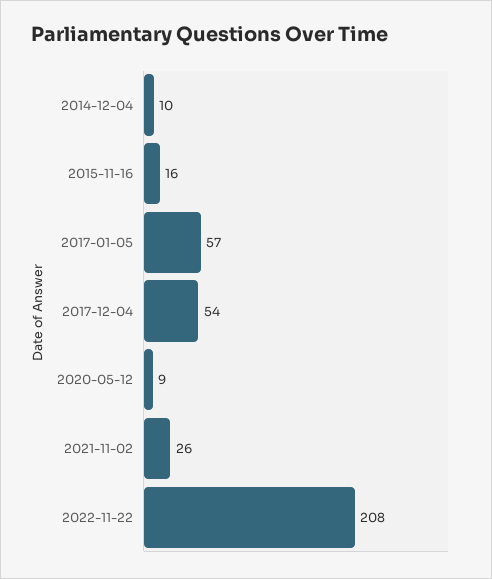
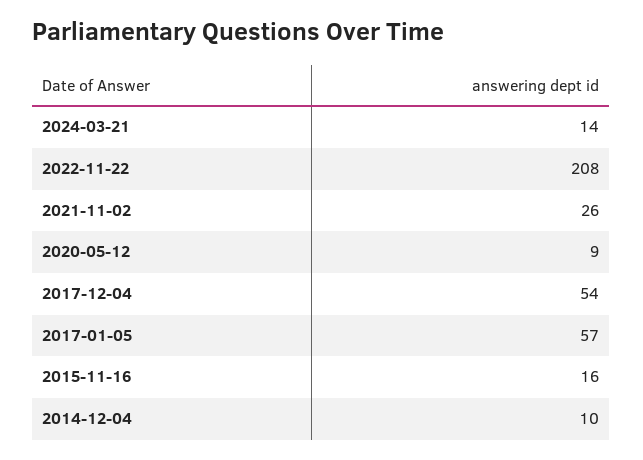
2024-03-21: none -> 14

